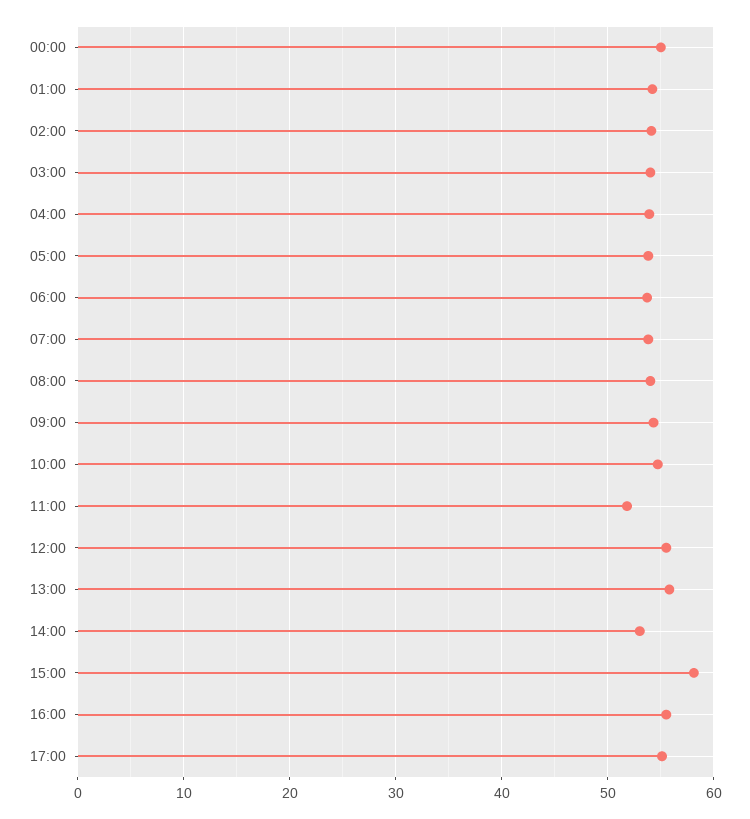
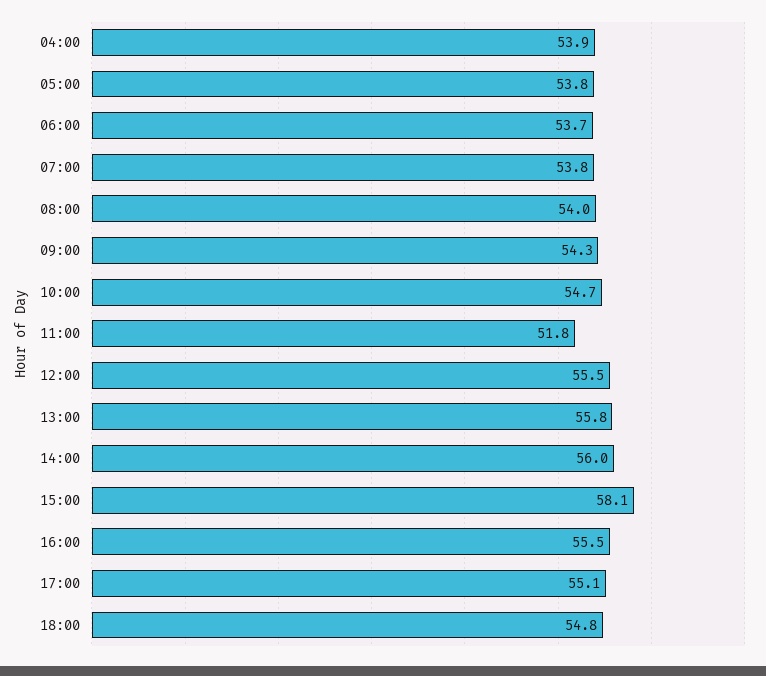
00:00: 55 -> none
01:00: 54 -> none
02:00: 54 -> none
03:00: 54 -> none
14:00: 53 -> 56
18:00: none -> 54.8

